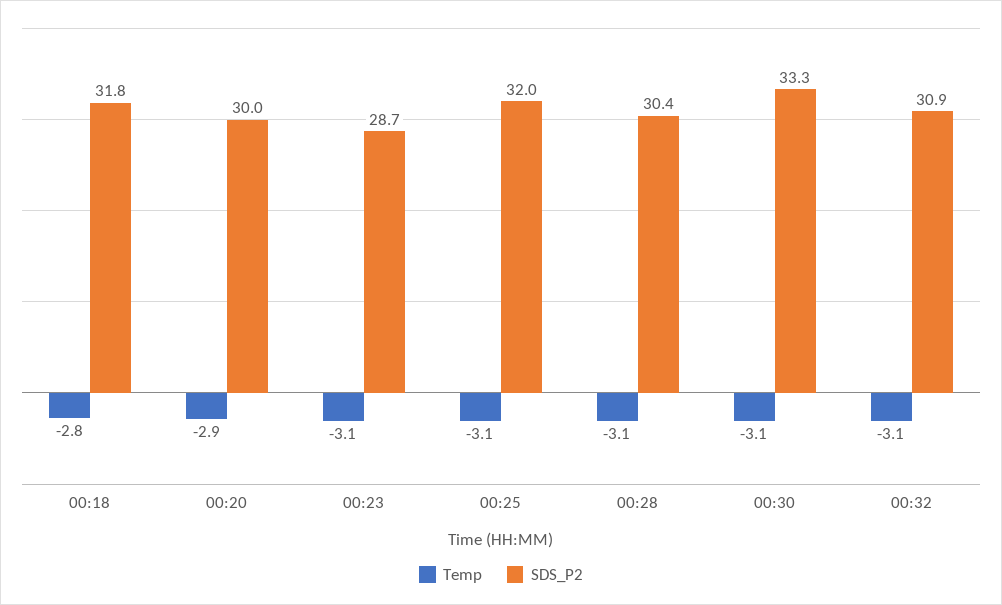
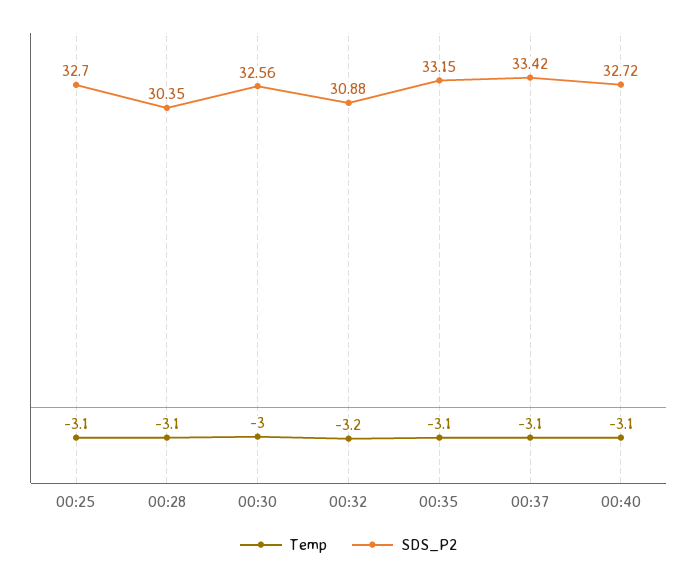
Temp, 00:18: -2.8 -> none
SDS_P2, 00:18: 31.8 -> none
Temp, 00:20: -2.9 -> none
SDS_P2, 00:20: 30 -> none
Temp, 00:23: -3.1 -> none
SDS_P2, 00:23: 28.7 -> none
SDS_P2, 00:25: 32 -> 32.7
Temp, 00:30: -3.1 -> -3
SDS_P2, 00:30: 33.3 -> 32.56
Temp, 00:32: -3.1 -> -3.2
Temp, 00:35: none -> -3.1
SDS_P2, 00:35: none -> 33.15
Temp, 00:37: none -> -3.1
SDS_P2, 00:37: none -> 33.42
Temp, 00:40: none -> -3.1
SDS_P2, 00:40: none -> 32.72

